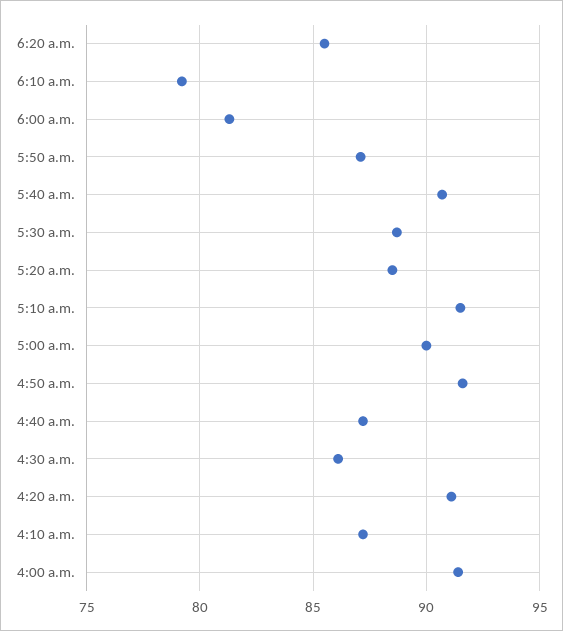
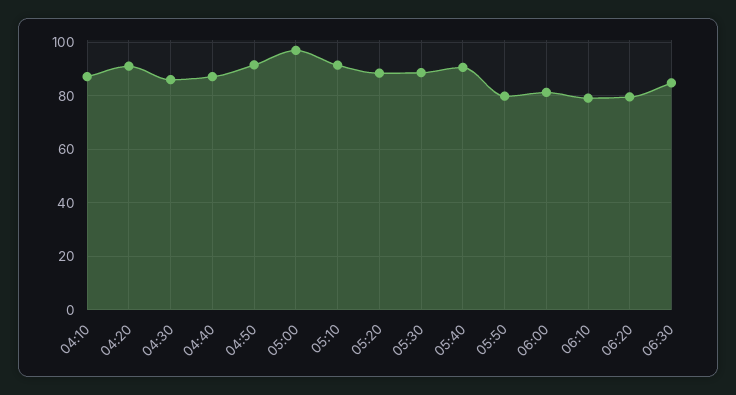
6:20 a.m.: 85.5 -> 80
5:50 a.m.: 87 -> 80
5:00 a.m.: 90 -> 97.5
4:00 a.m.: 91.5 -> none
06:30: none -> 85

